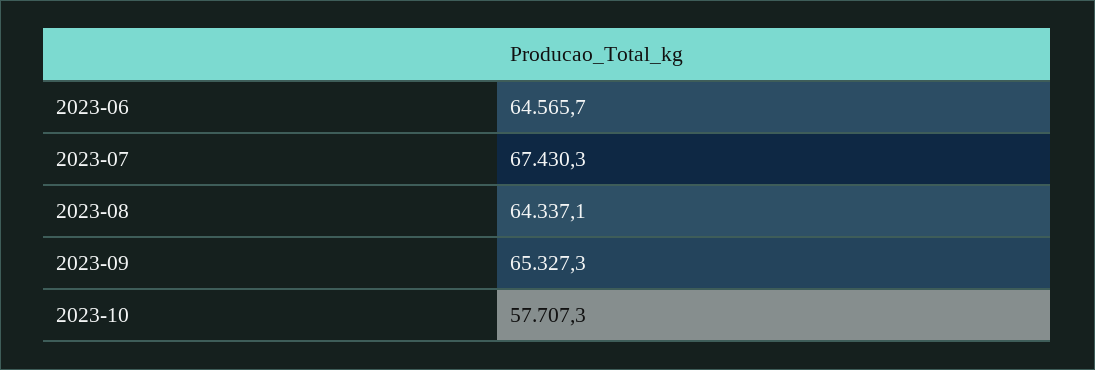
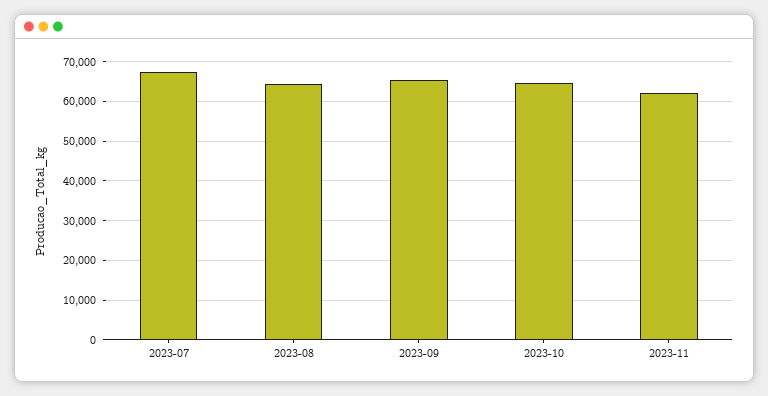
2023-06: 64565.7 -> none
2023-10: 57707.3 -> 64000
2023-11: none -> 62000

